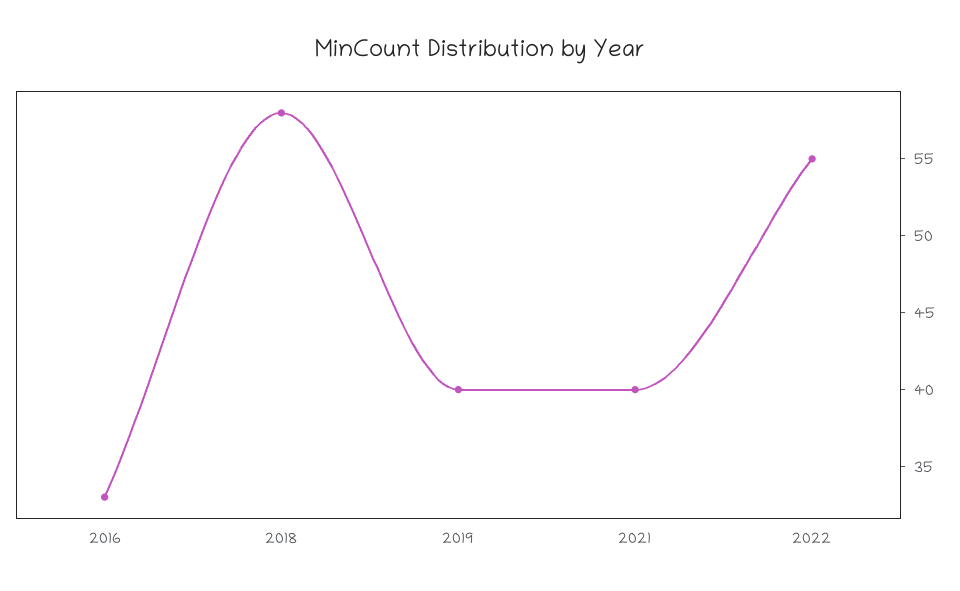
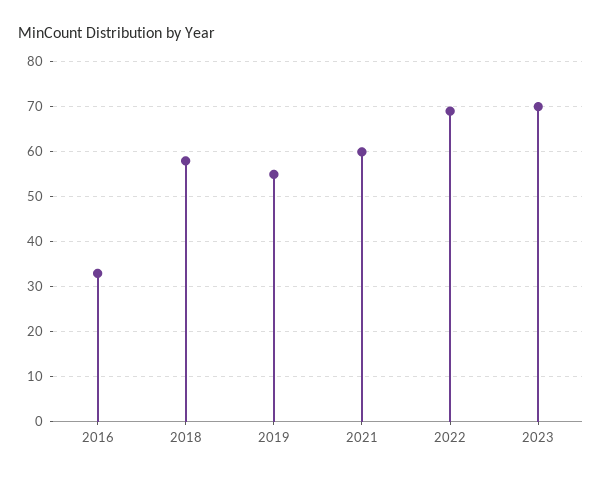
2019: 40 -> 55
2021: 40 -> 60
2022: 55 -> 70
2023: none -> 70

